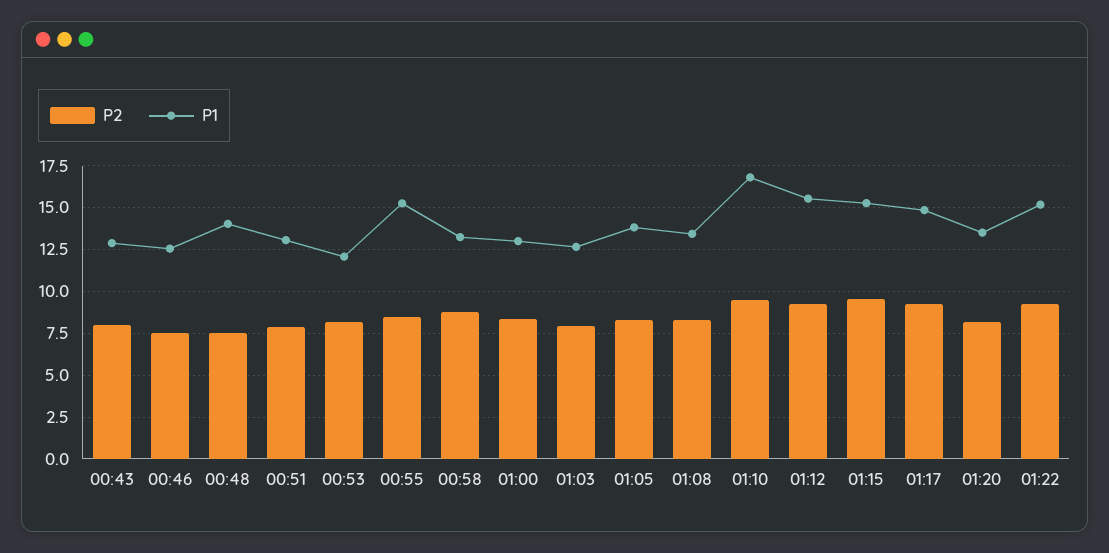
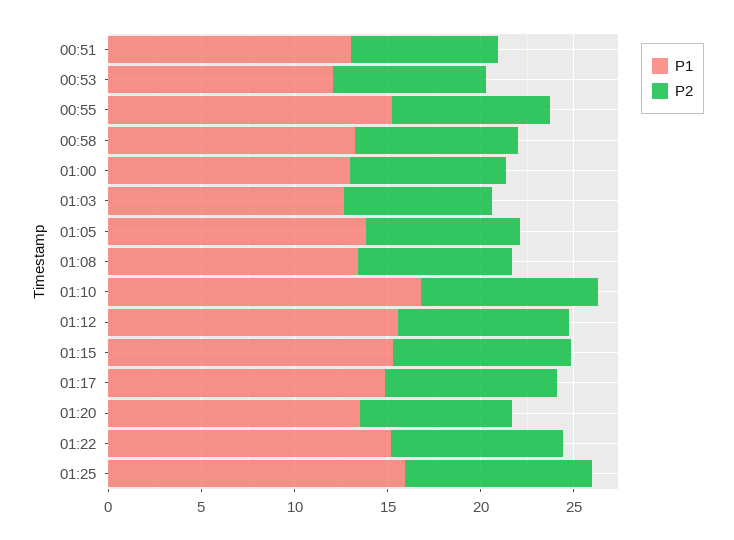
P2, 00:43: 8 -> none
P1, 00:43: 13 -> none
P2, 00:46: 7.5 -> none
P1, 00:46: 12.5 -> none
P2, 00:48: 7.5 -> none
P1, 00:48: 14 -> none
P1, 01:25: none -> 16
P2, 01:25: none -> 10

